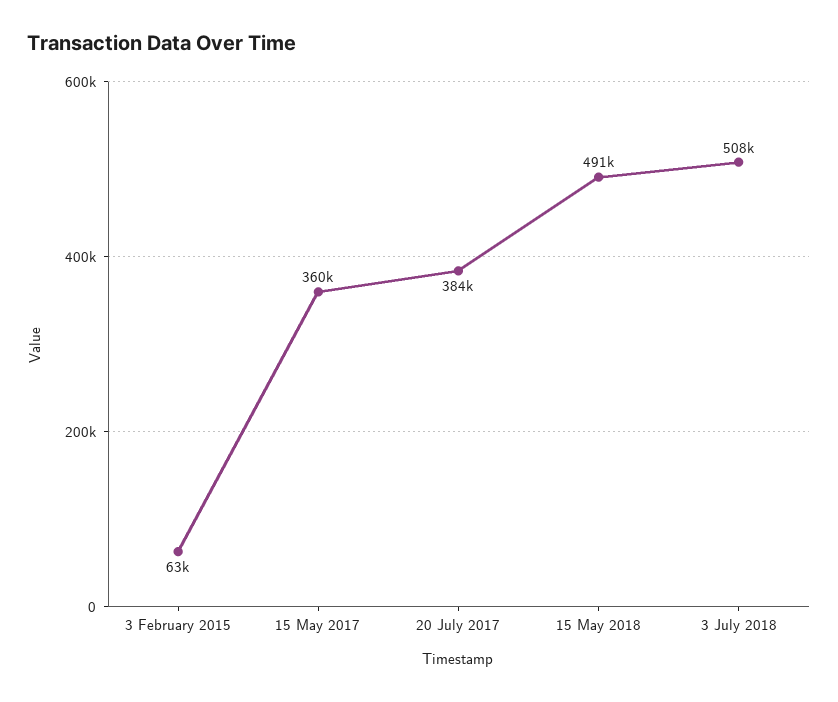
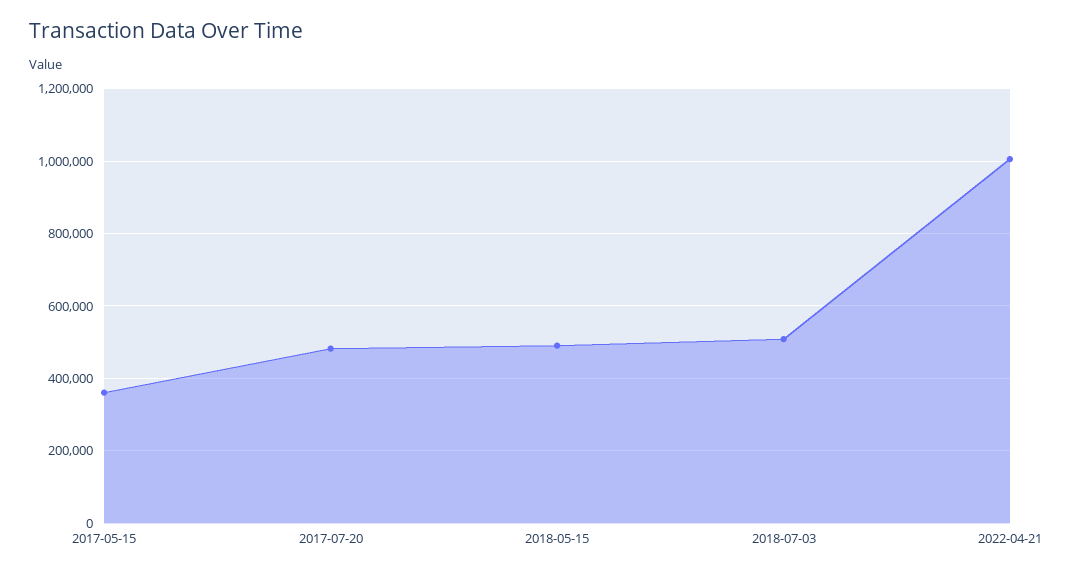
3 February 2015: 63000 -> none
20 July 2017: 384000 -> 480000
2022-04-21: none -> 1000000

